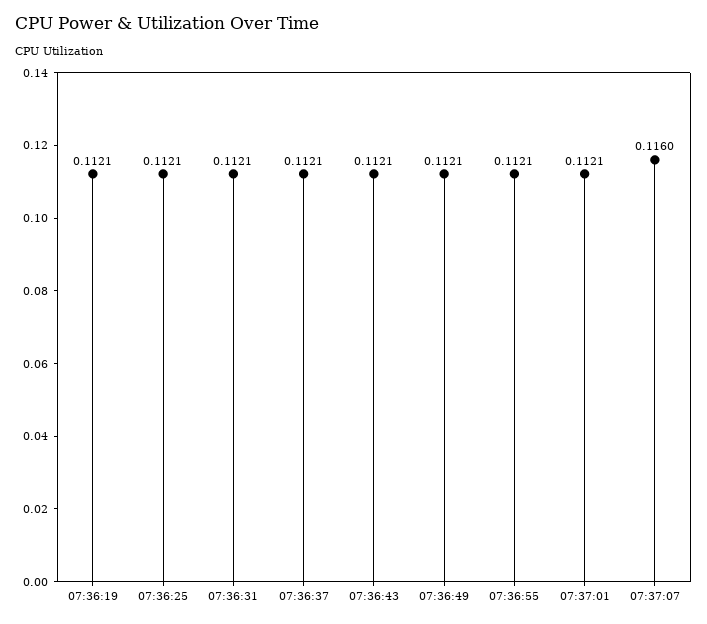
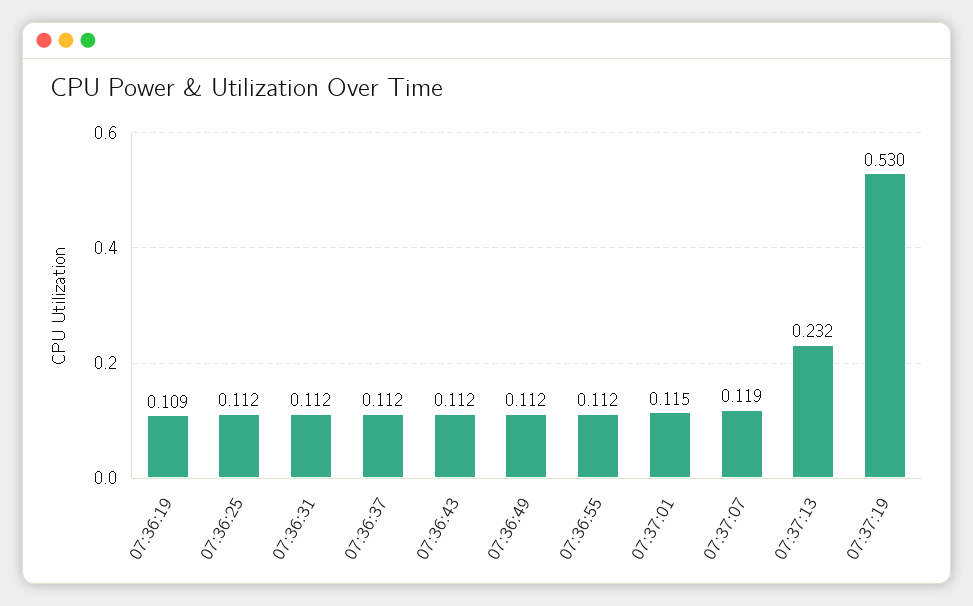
07:36:19: 0.1121 -> 0.109
07:37:01: 0.1121 -> 0.115
07:37:07: 0.116 -> 0.119
07:37:13: none -> 0.232
07:37:19: none -> 0.53

